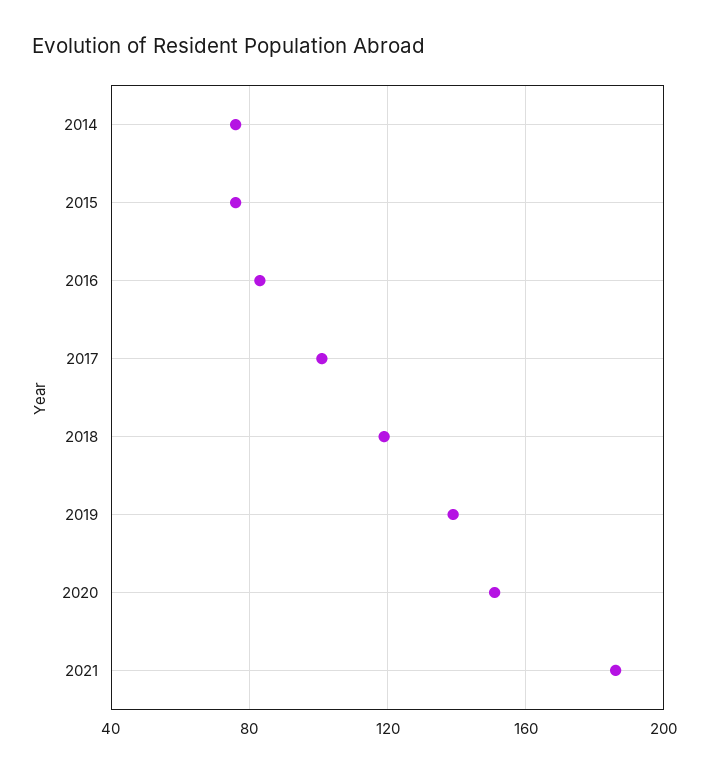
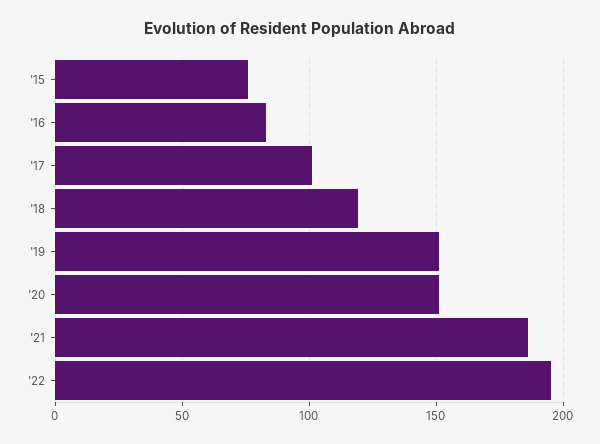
2014: 75 -> none
2019: 140 -> 150
'22: none -> 195

